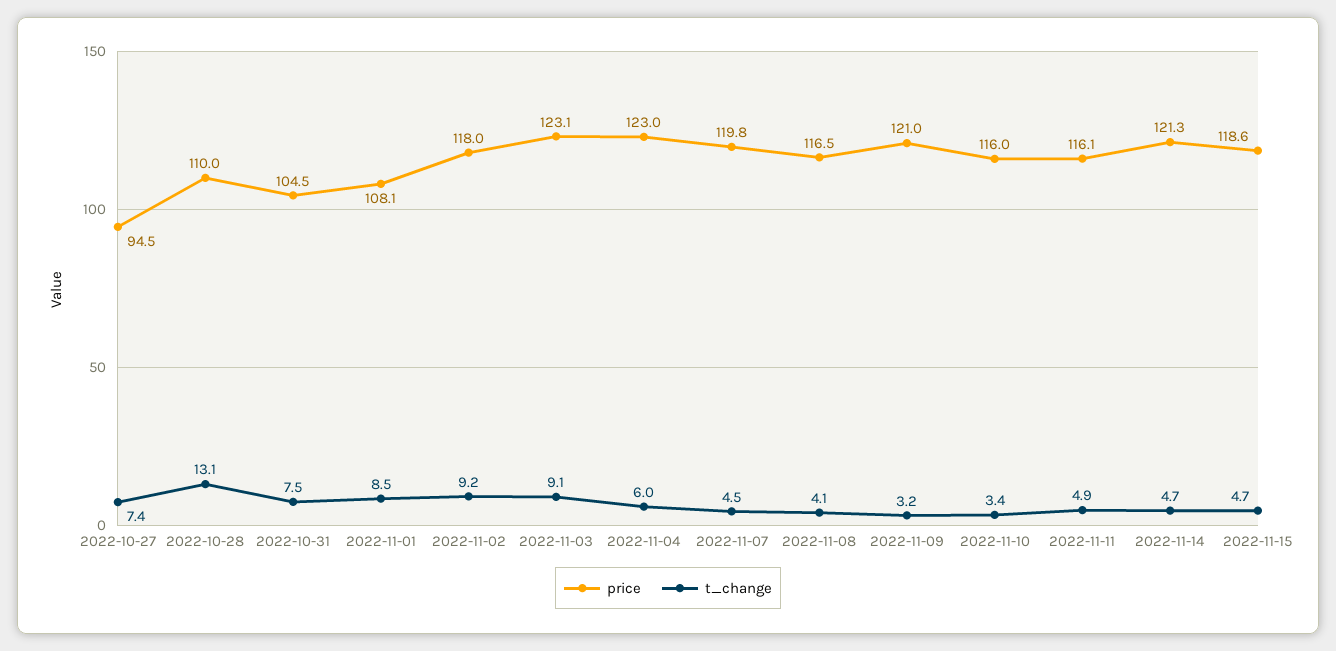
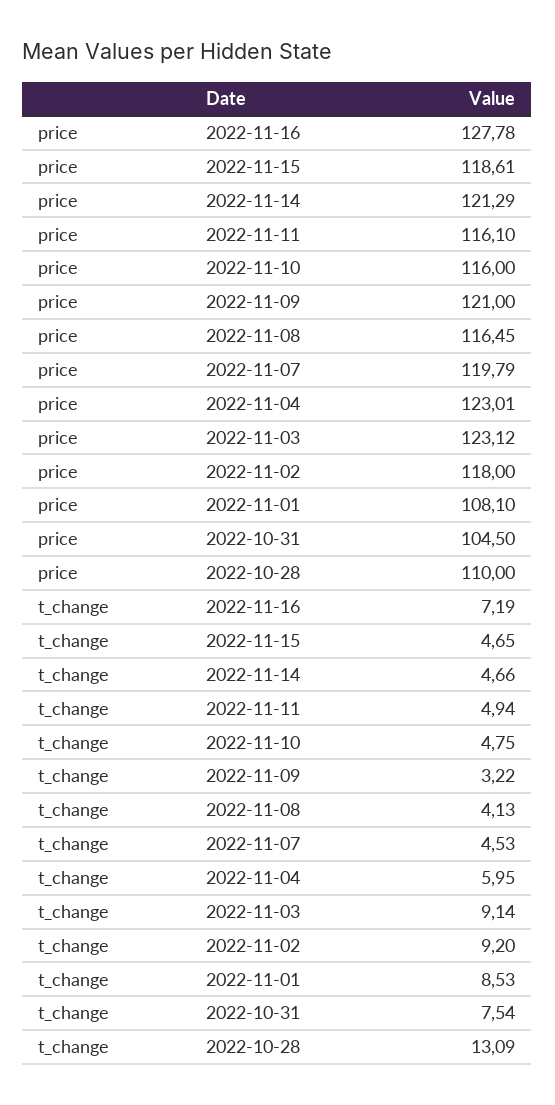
price, 2022-10-27: 94.5 -> none
t_change, 2022-10-27: 7.4 -> none
t_change, 2022-11-10: 3.4 -> 4.75
price, 2022-11-16: none -> 127.78
t_change, 2022-11-16: none -> 7.19

